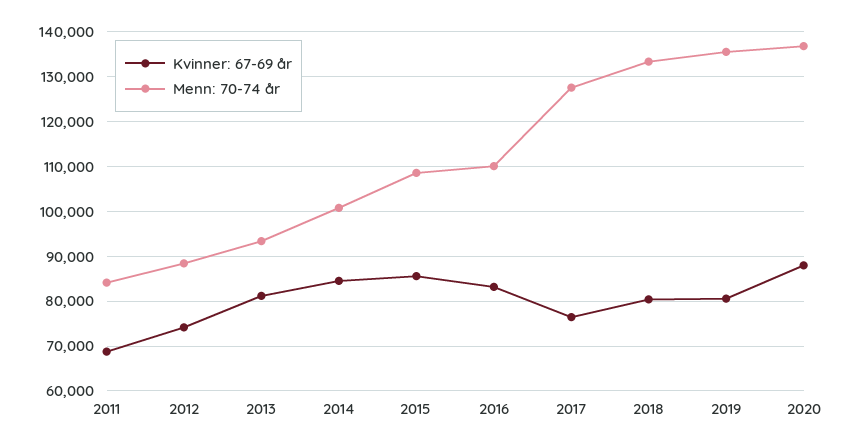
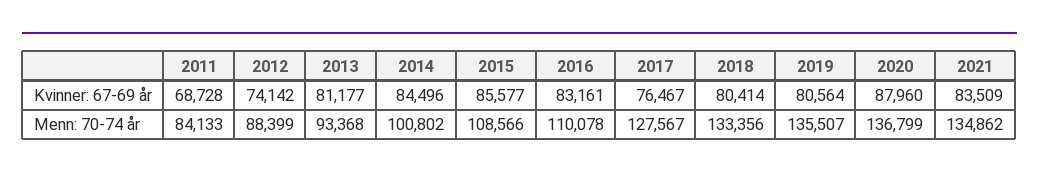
Kvinner: 67-69 år, 2021: none -> 83509
Menn: 70-74 år, 2021: none -> 134862

